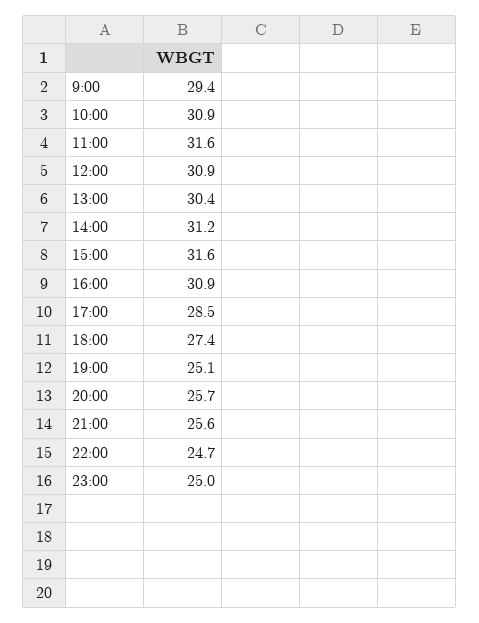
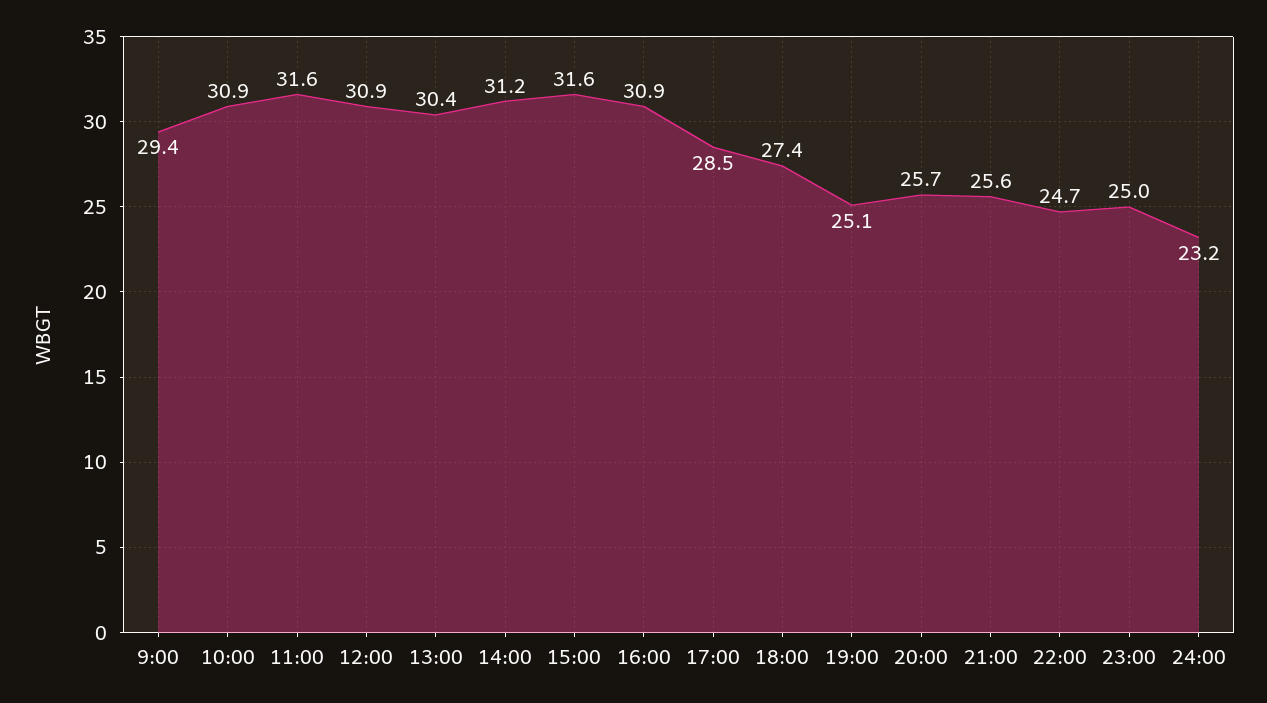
24:00: none -> 23.2

